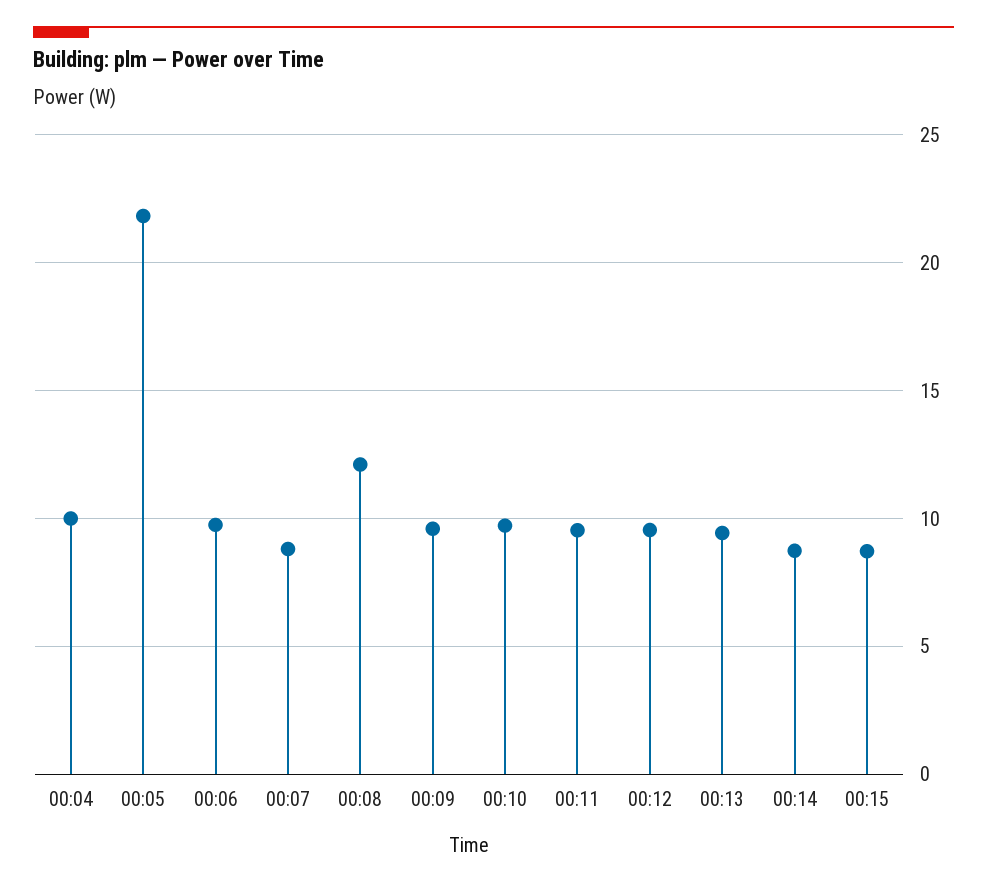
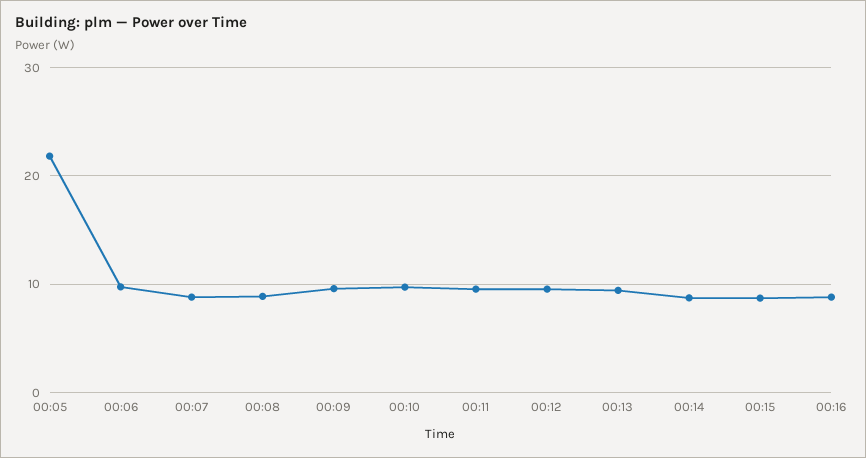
00:04: 10 -> none
00:08: 12 -> 9
00:16: none -> 9

